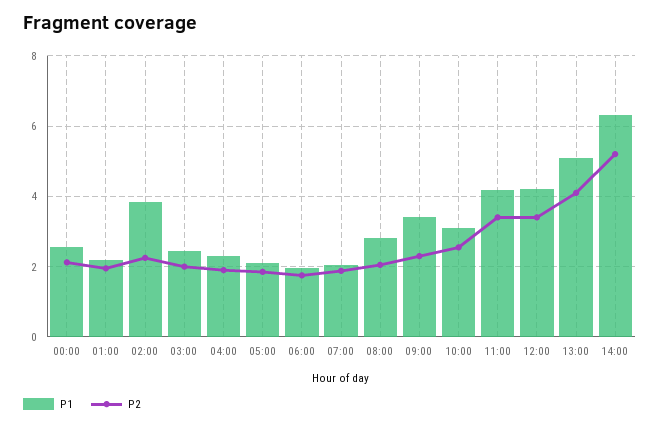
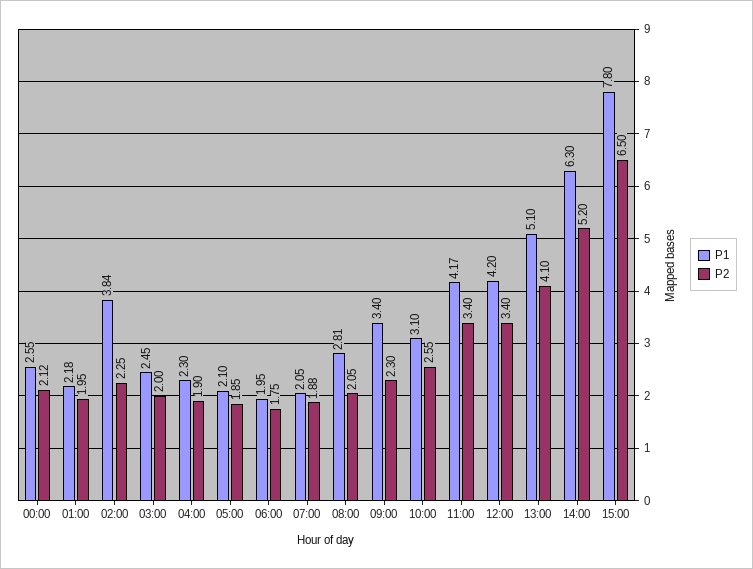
P1, 15:00: none -> 7.8
P2, 15:00: none -> 6.5

